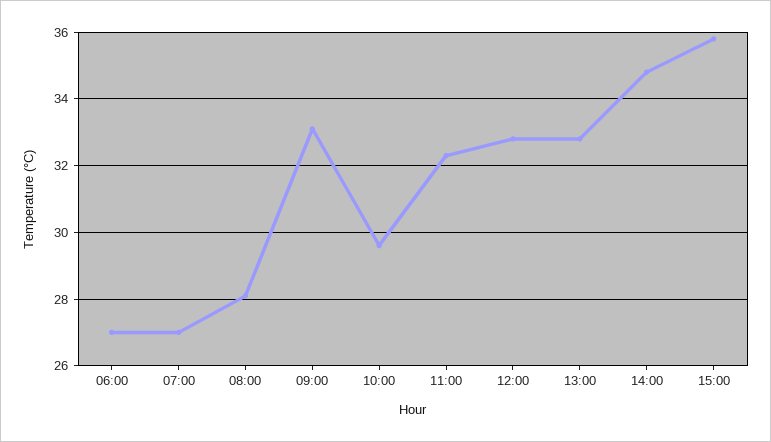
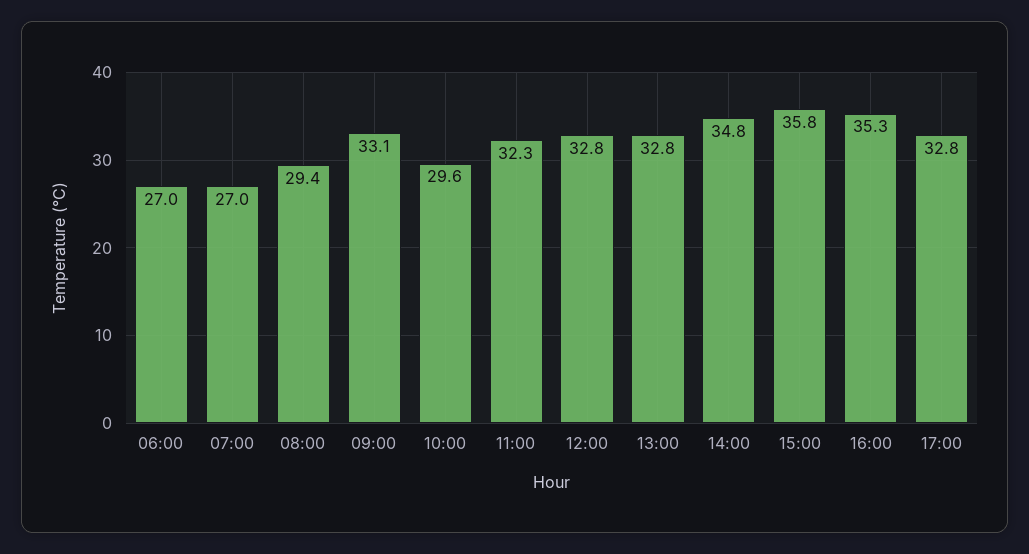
08:00: 28 -> 29.4
16:00: none -> 35.3
17:00: none -> 32.8

